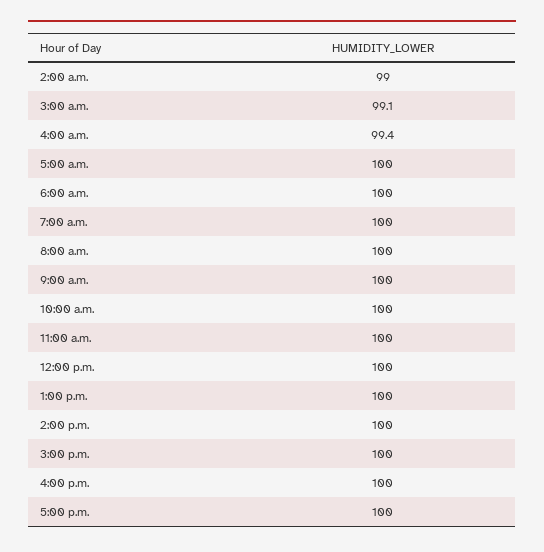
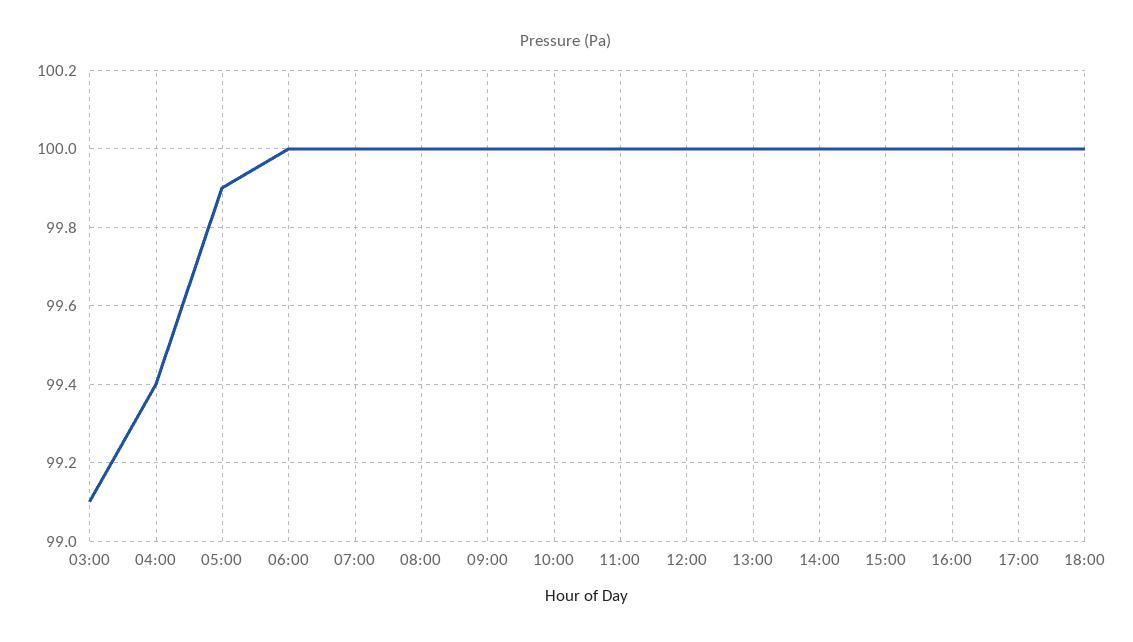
2:00 a.m.: 99 -> none
5:00 a.m.: 100 -> 99.9
18:00: none -> 100

